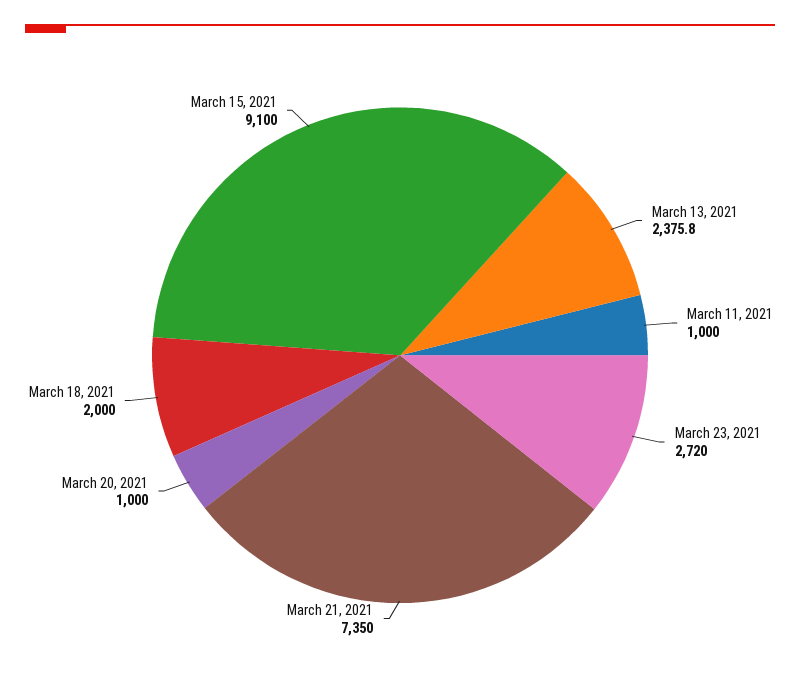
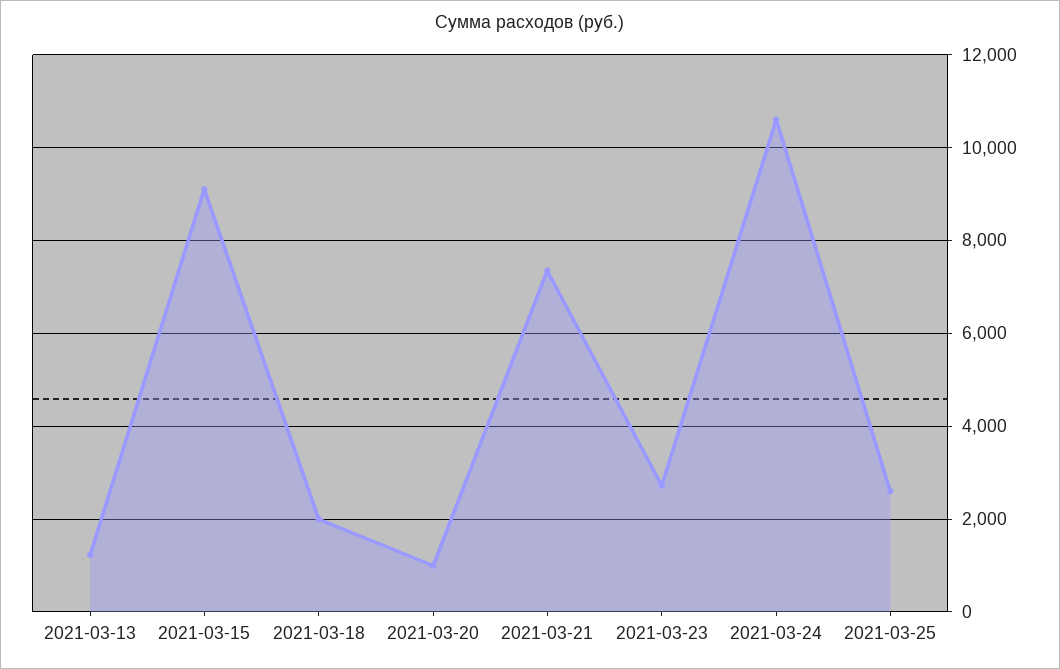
March 13, 2021: 2375.8 -> 1200
March 11, 2021: 1000 -> none
2021-03-24: none -> 10600
2021-03-25: none -> 2600

